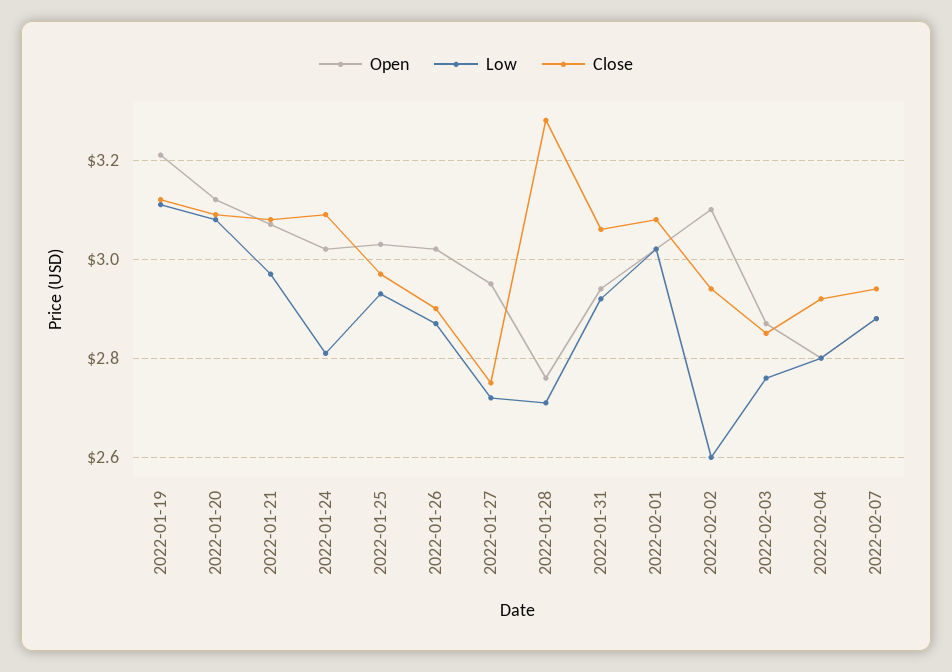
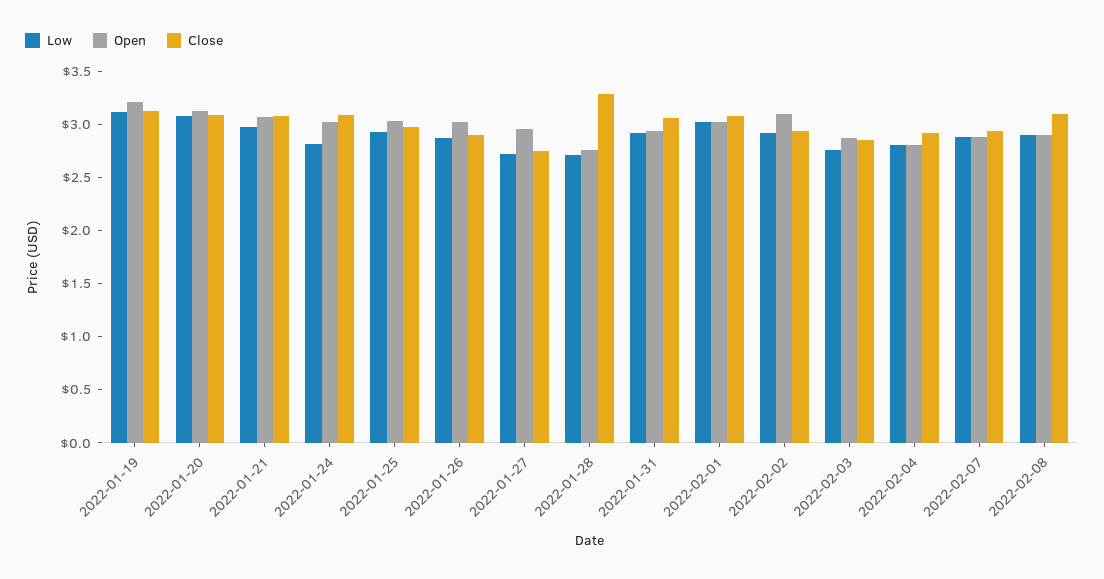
Low, 2022-02-02: 2.6 -> 2.9
Low, 2022-02-08: none -> 2.9
Open, 2022-02-08: none -> 2.9
Close, 2022-02-08: none -> 3.1

